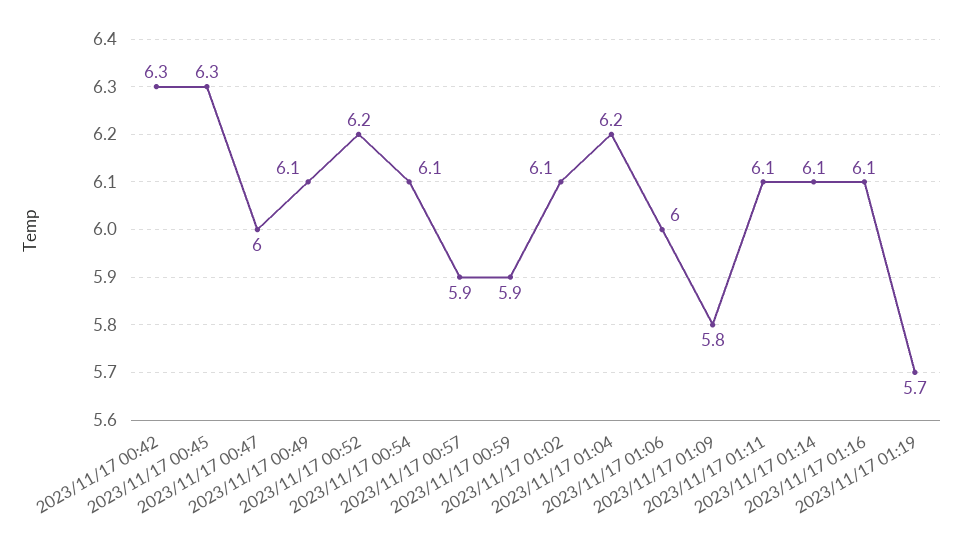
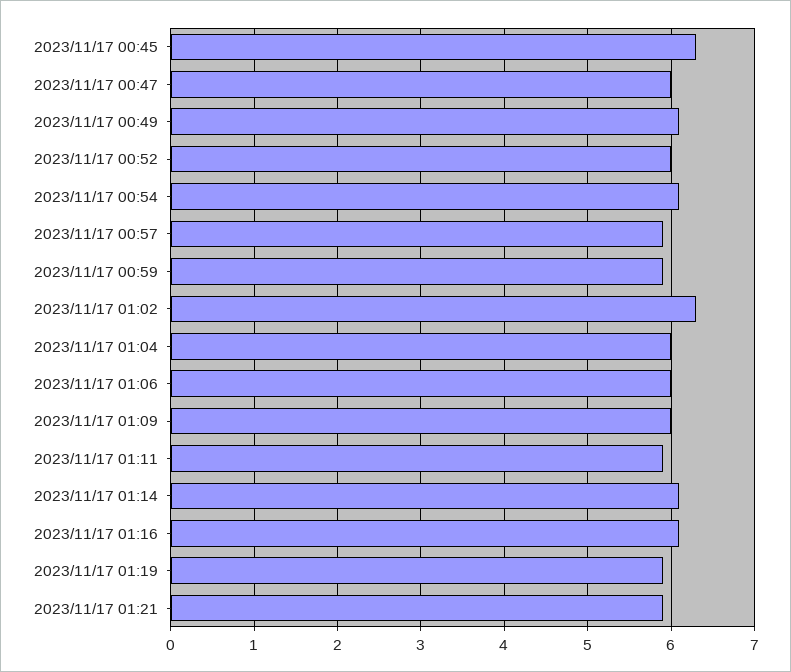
2023/11/17 00:42: 6.3 -> none
2023/11/17 00:52: 6.2 -> 6
2023/11/17 01:02: 6.1 -> 6.3
2023/11/17 01:04: 6.2 -> 6
2023/11/17 01:09: 5.8 -> 6
2023/11/17 01:11: 6.1 -> 5.9
2023/11/17 01:19: 5.7 -> 5.9
2023/11/17 01:21: none -> 5.9

